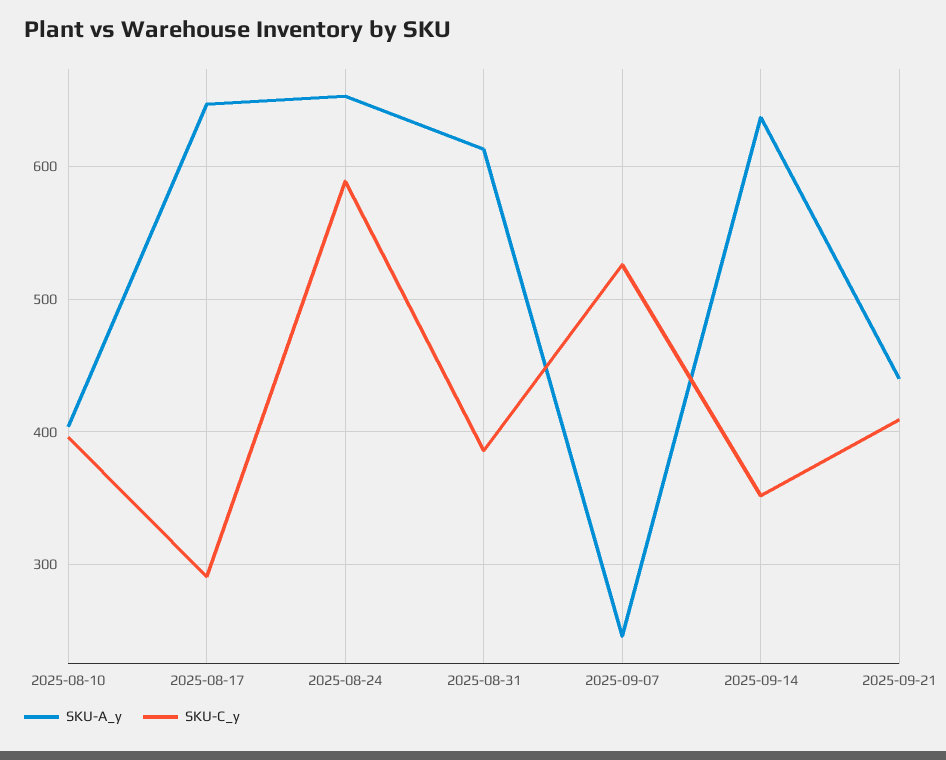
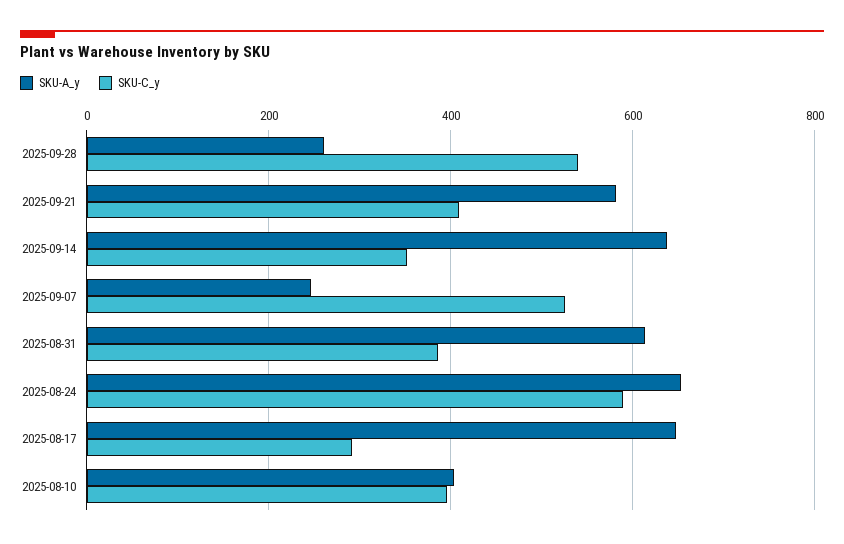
SKU-A_y, 2025-09-21: 440 -> 580
SKU-A_y, 2025-09-28: none -> 260
SKU-C_y, 2025-09-28: none -> 540

